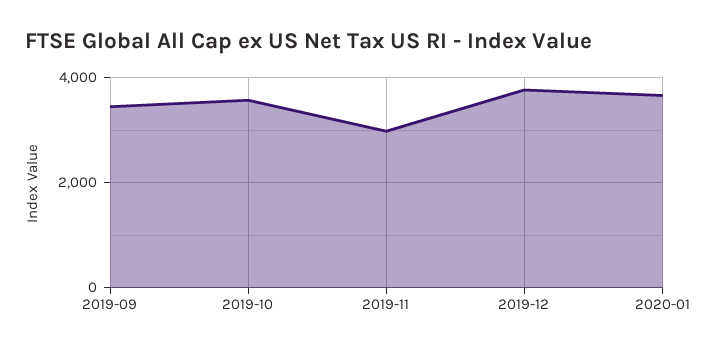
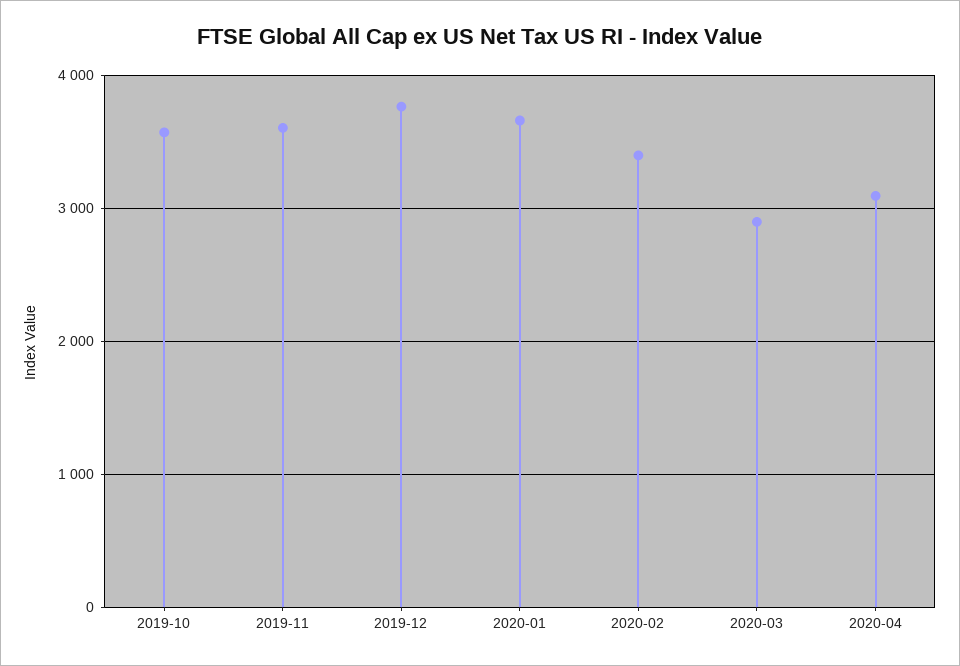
2019-09: 3400 -> none
2019-11: 3000 -> 3600
2020-02: none -> 3400
2020-03: none -> 2900
2020-04: none -> 3100

